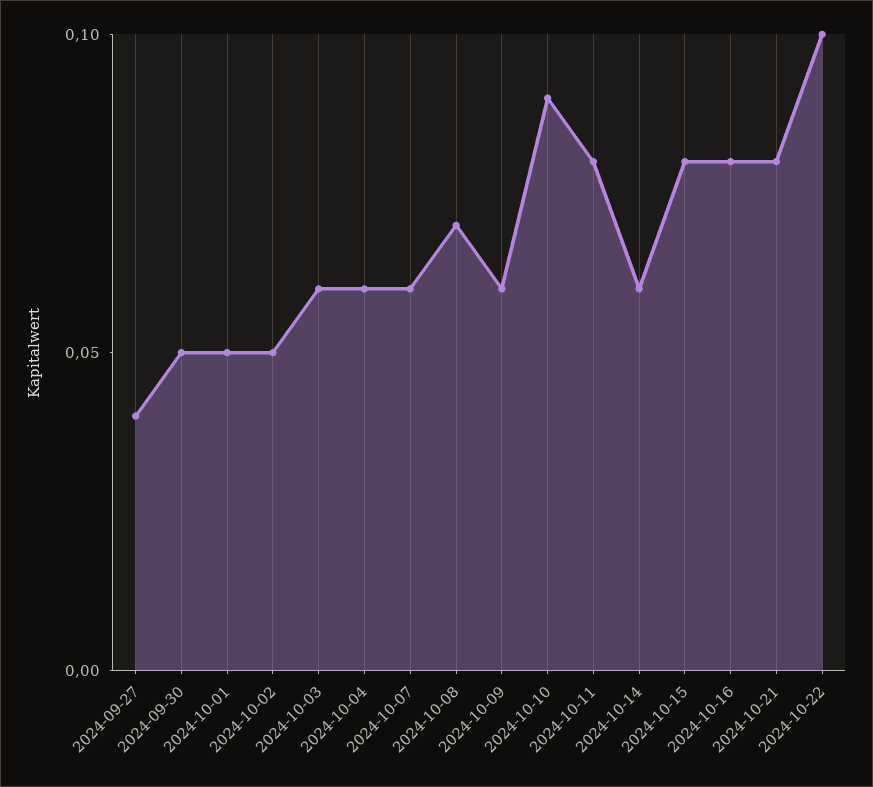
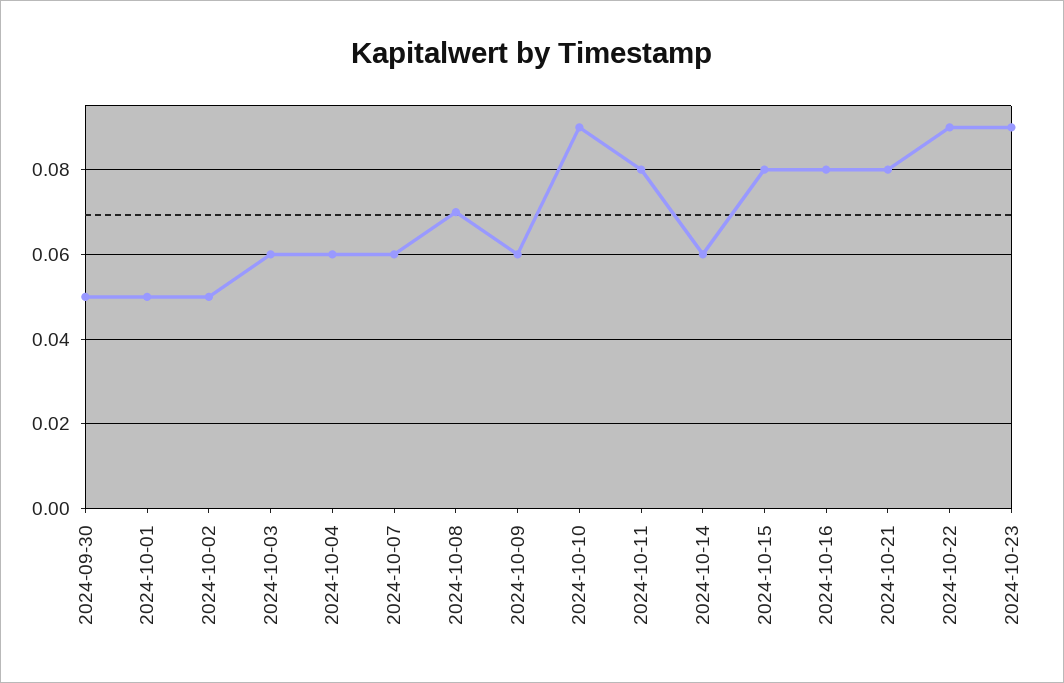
2024-09-27: 0.04 -> none
2024-10-22: 0.1 -> 0.09
2024-10-23: none -> 0.09

